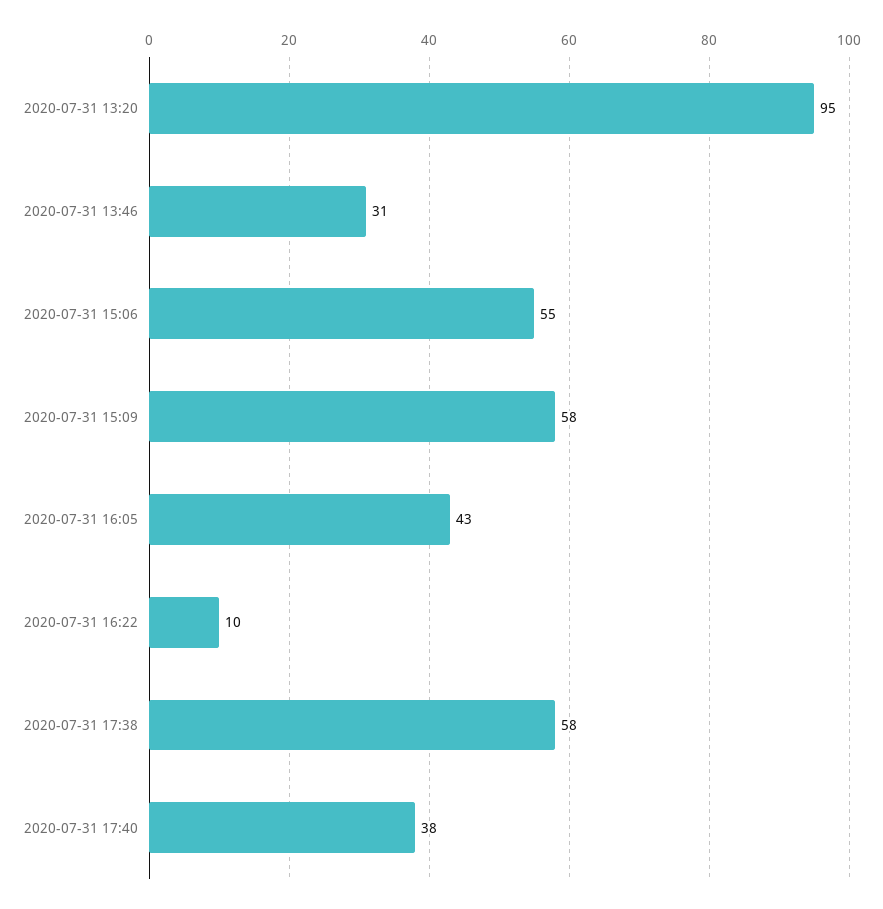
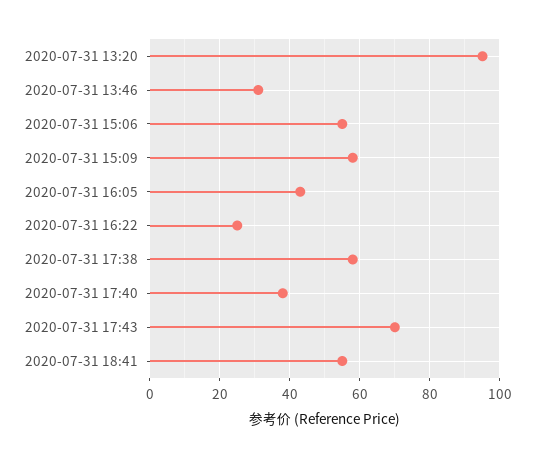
2020-07-31 16:22: 10 -> 25
2020-07-31 17:43: none -> 70
2020-07-31 18:41: none -> 55

